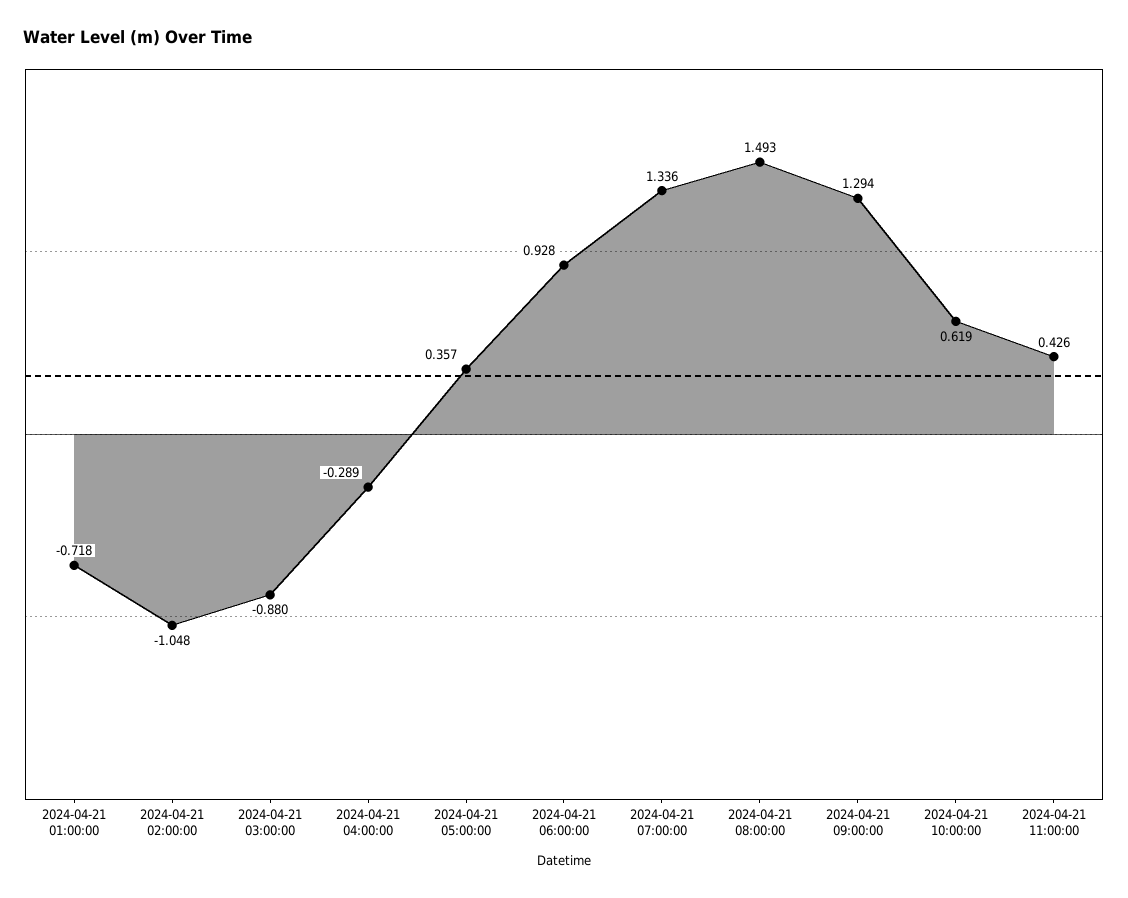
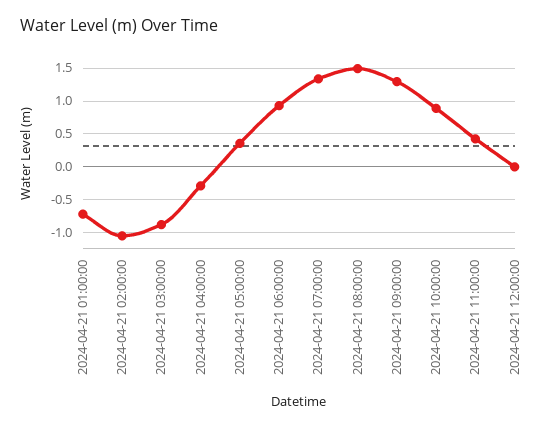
2024-04-21 10:00:00: 0.619 -> 0.9
2024-04-21 12:00:00: none -> 0

